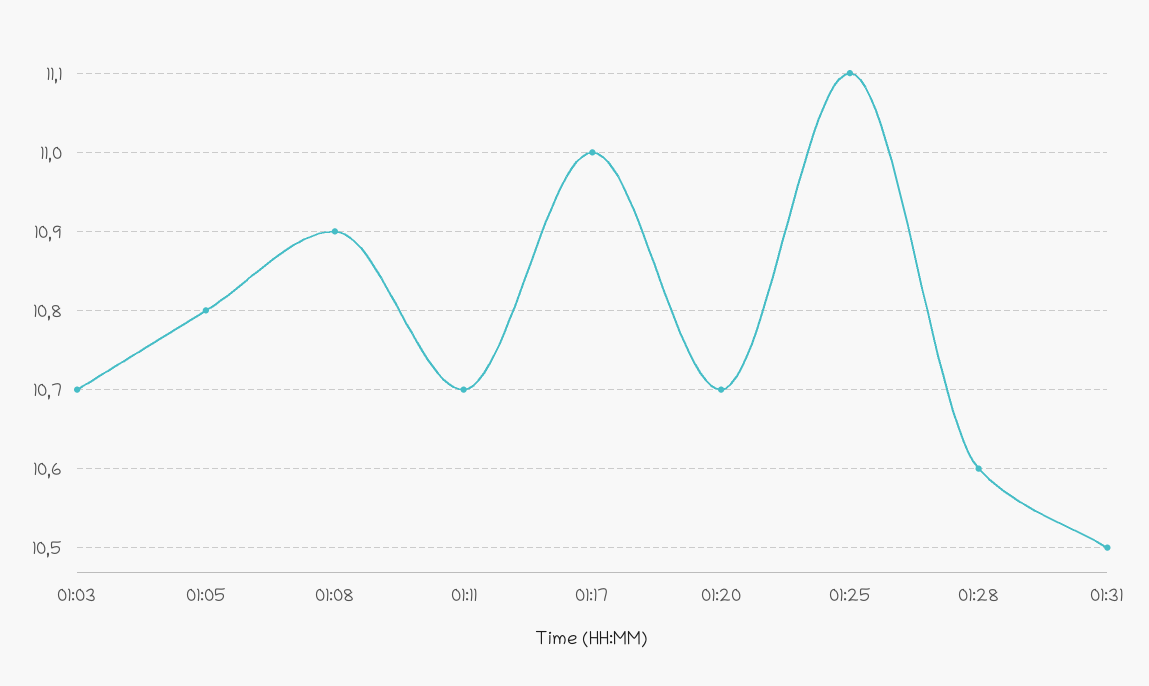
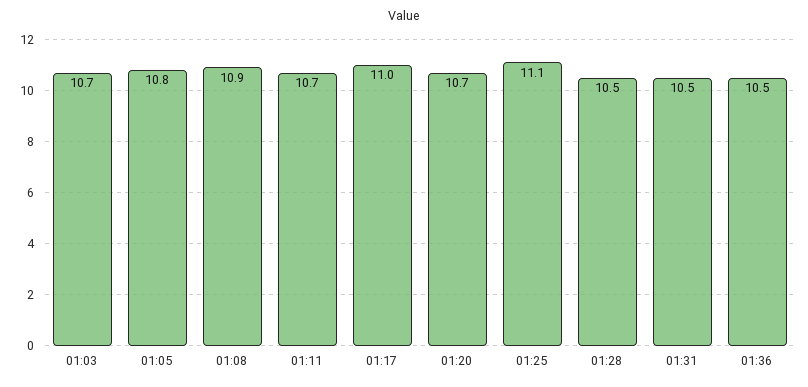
01:28: 10.6 -> 10.5
01:36: none -> 10.5

